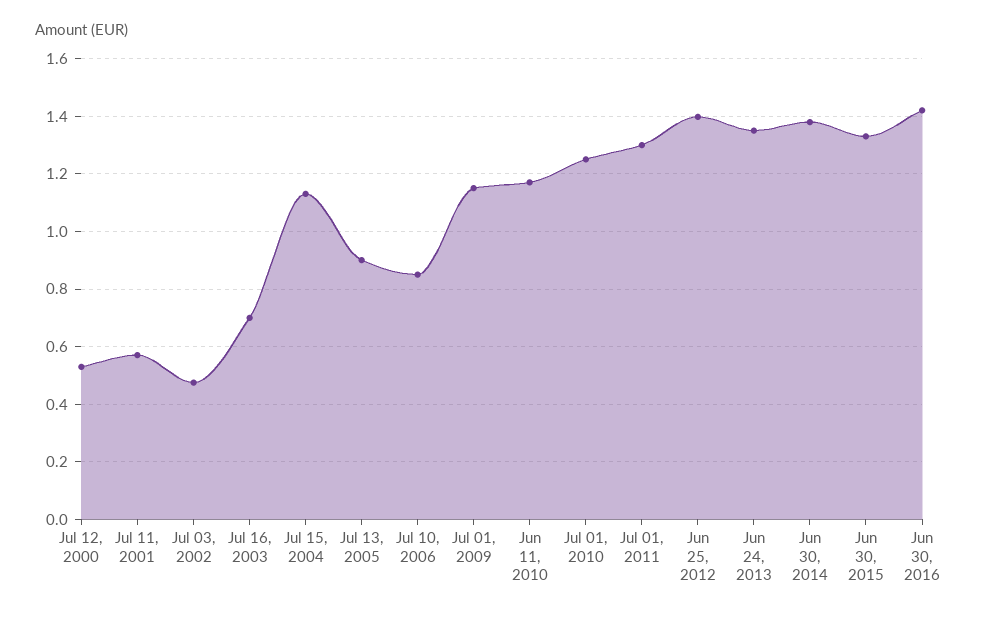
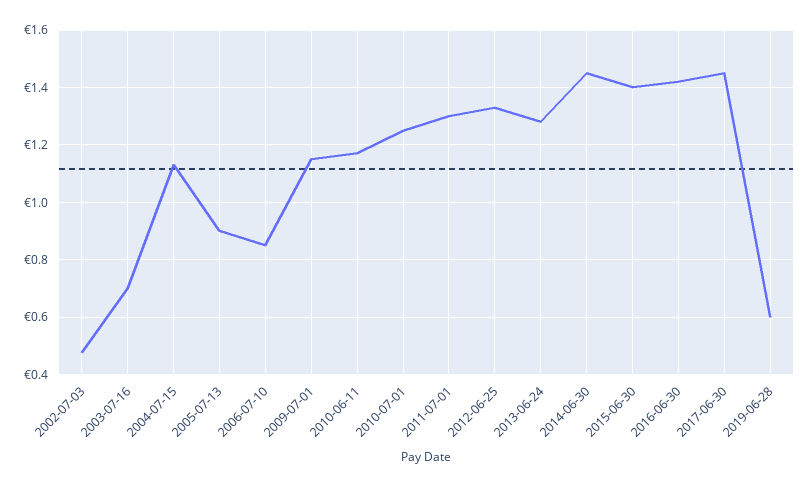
Jul 12, 2000: 0.525 -> none
Jul 11, 2001: 0.575 -> none
Jun 25, 2012: 1.4 -> 1.325
Jun 24, 2013: 1.35 -> 1.275
Jun 30, 2014: 1.375 -> 1.45
Jun 30, 2015: 1.325 -> 1.4
2017-06-30: none -> 1.45
2019-06-28: none -> 0.6

